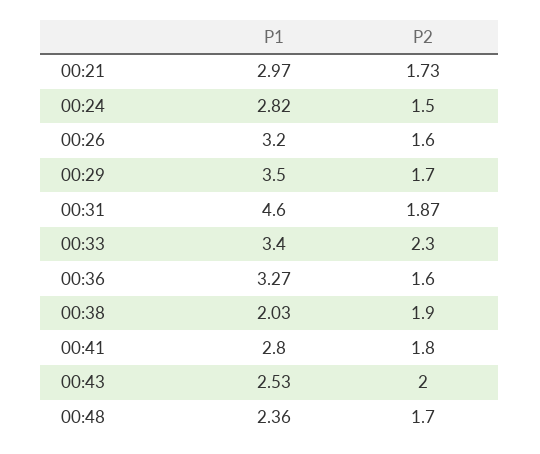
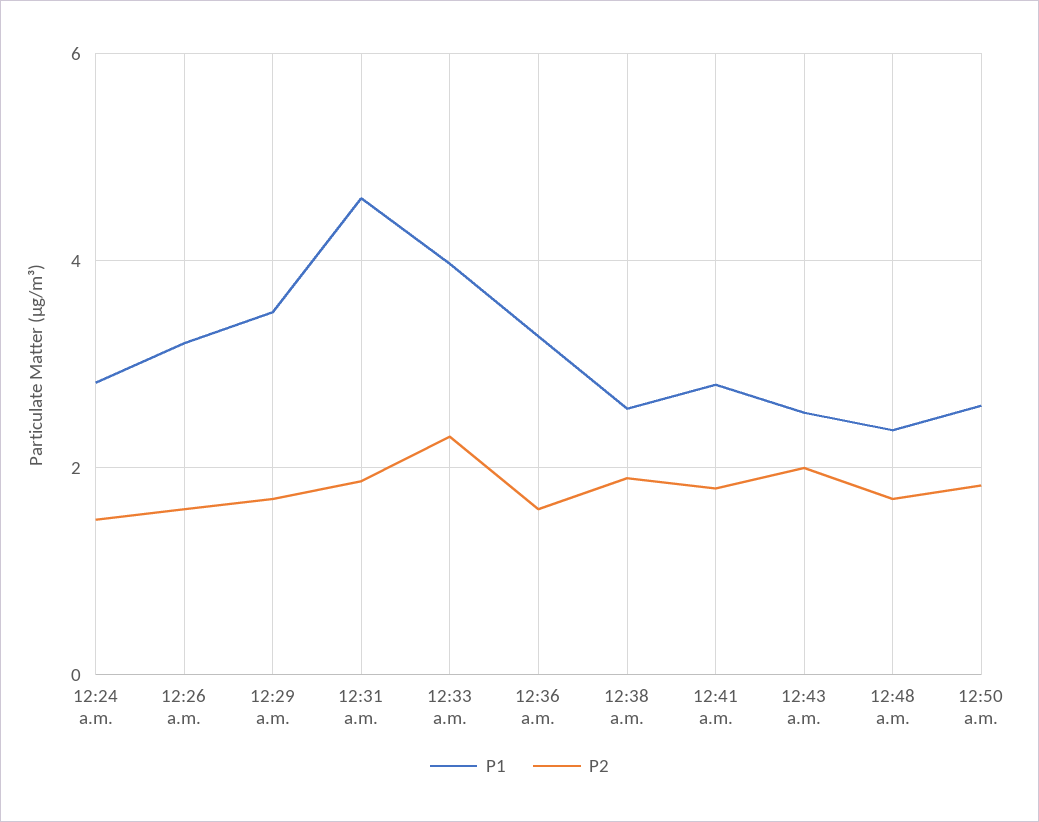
P1, 00:21: 2.97 -> none
P2, 00:21: 1.73 -> none
P1, 00:33: 3.4 -> 4
P1, 00:38: 2.03 -> 2.6
P1, 12:50 a.m.: none -> 2.6
P2, 12:50 a.m.: none -> 1.8

